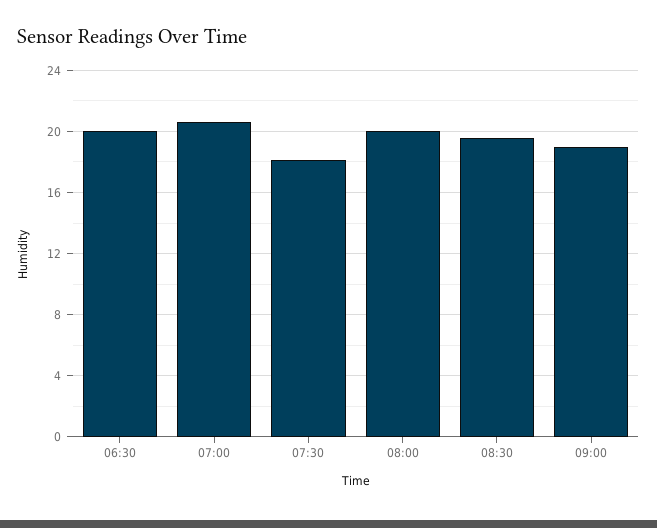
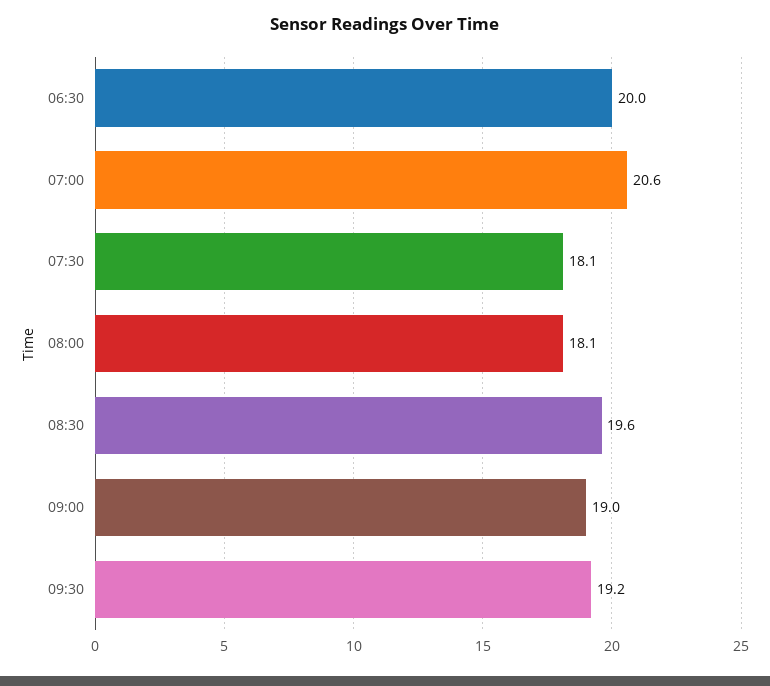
08:00: 20 -> 18.1
09:30: none -> 19.2

